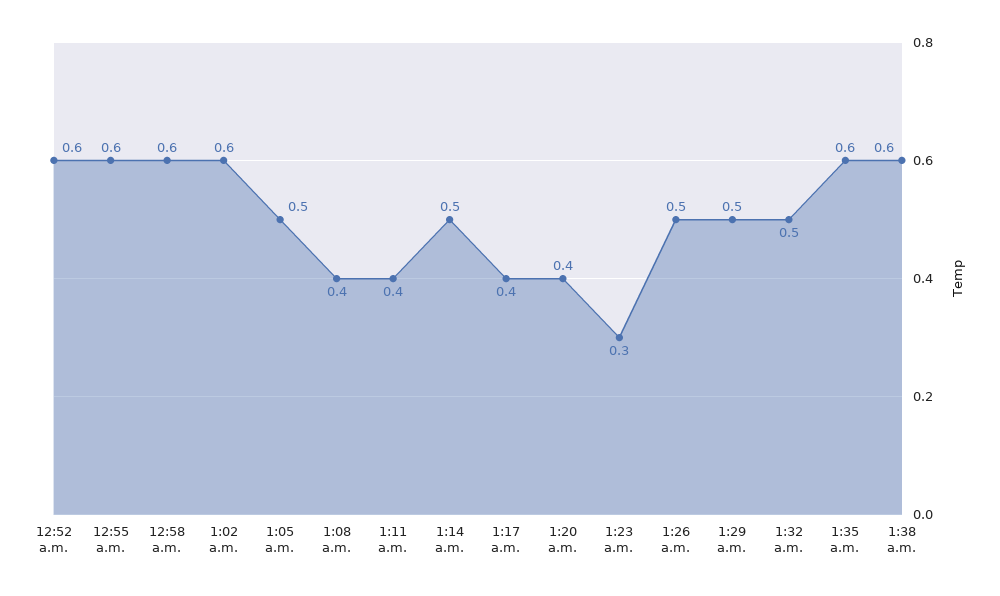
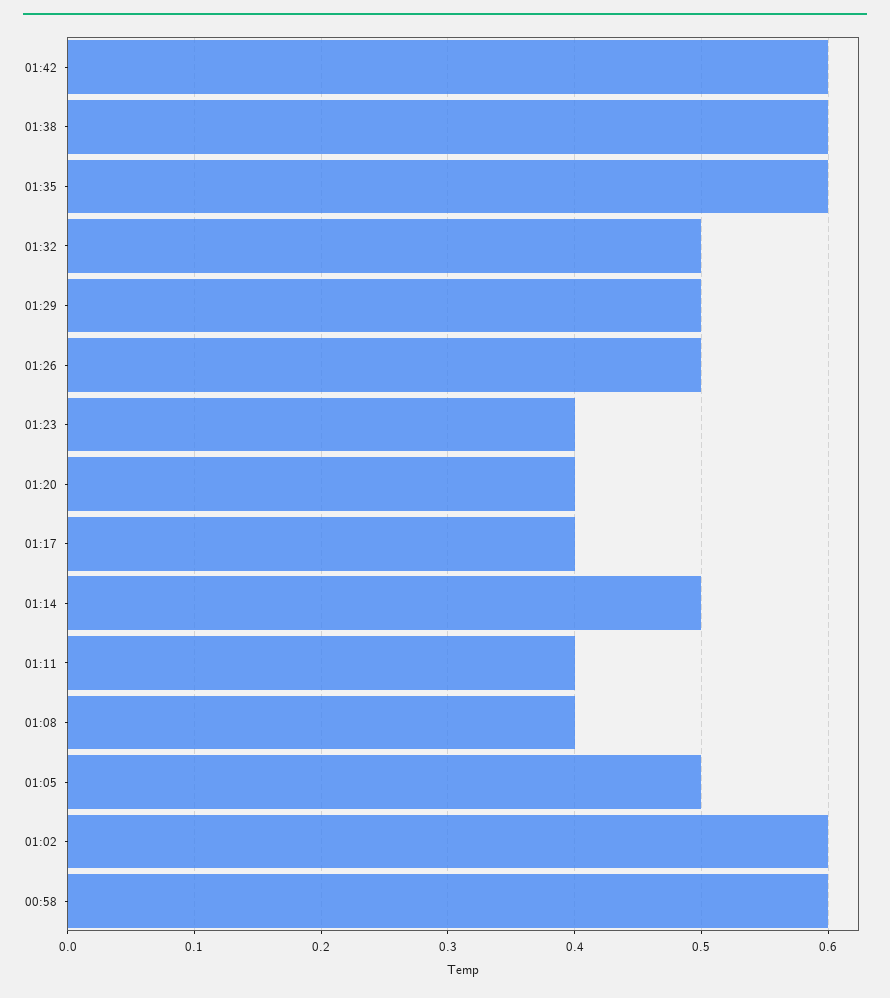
12:52 a.m.: 0.6 -> none
12:55 a.m.: 0.6 -> none
1:23 a.m.: 0.3 -> 0.4
01:42: none -> 0.6

